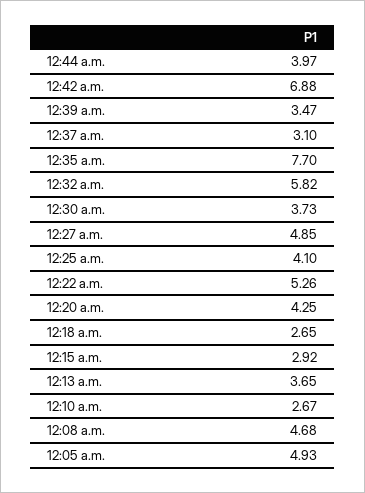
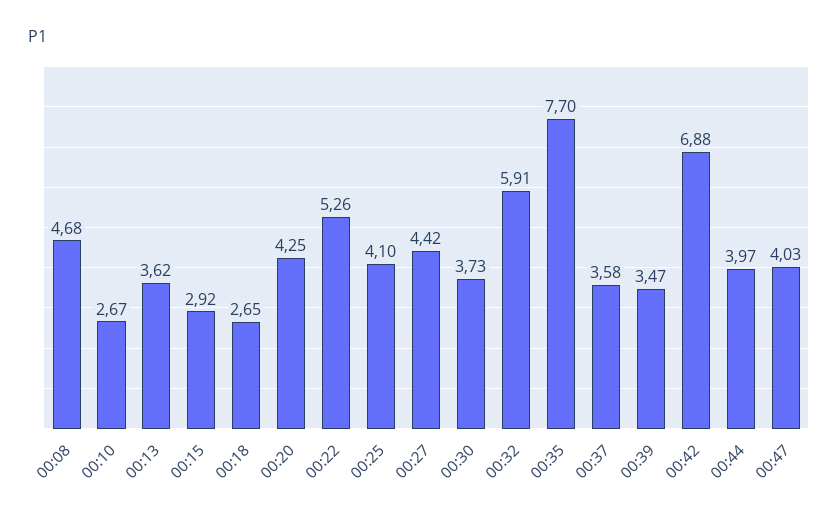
12:37 a.m.: 3.1 -> 3.58
12:32 a.m.: 5.82 -> 5.91
12:27 a.m.: 4.85 -> 4.42
12:13 a.m.: 3.65 -> 3.62
12:05 a.m.: 4.93 -> none
00:47: none -> 4.03

